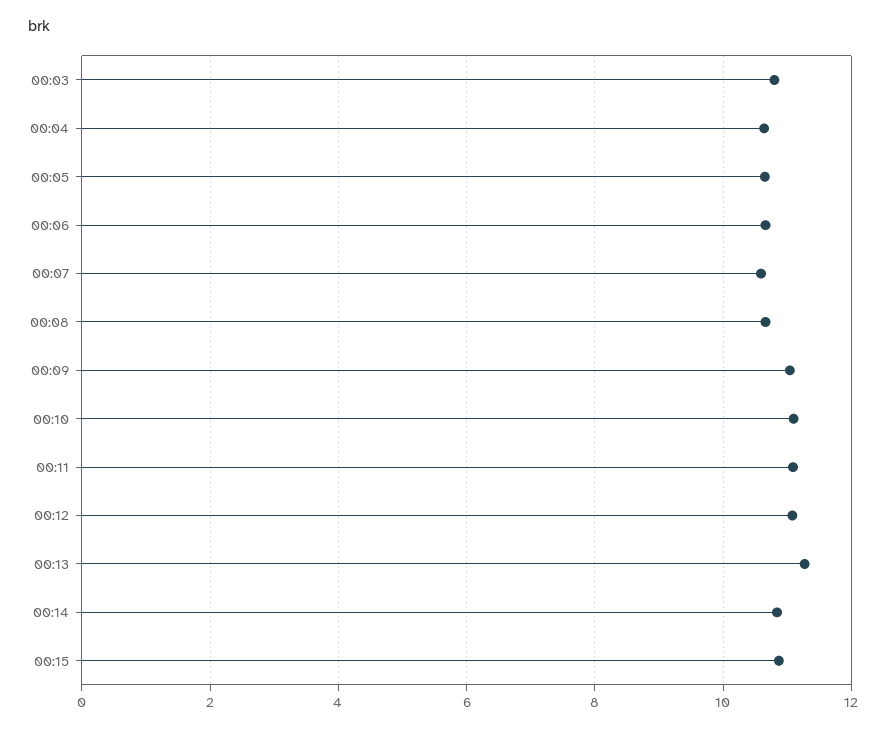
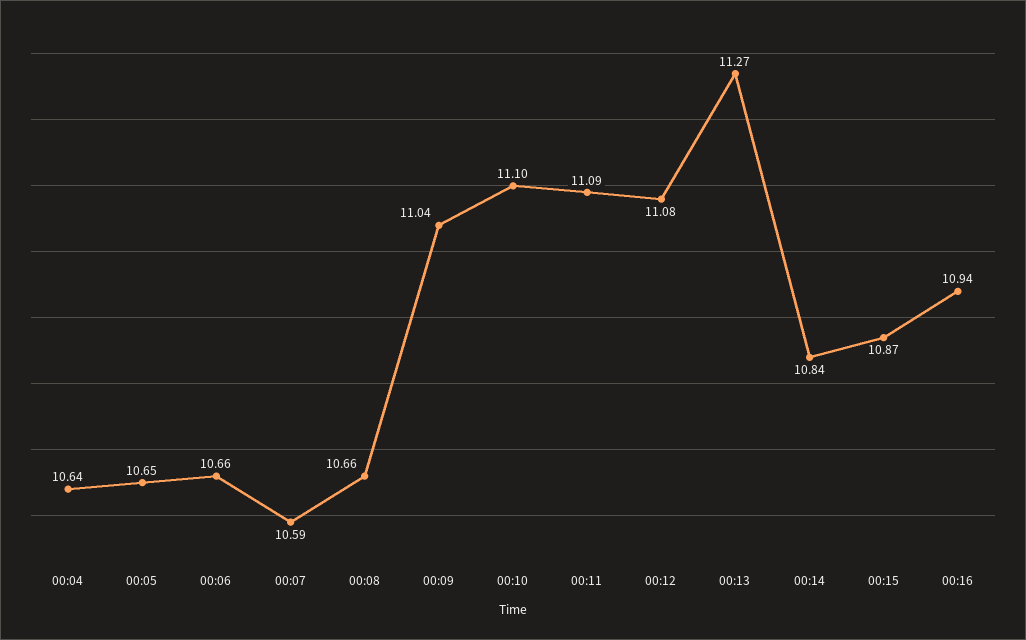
00:03: 10.8 -> none
00:16: none -> 10.94

